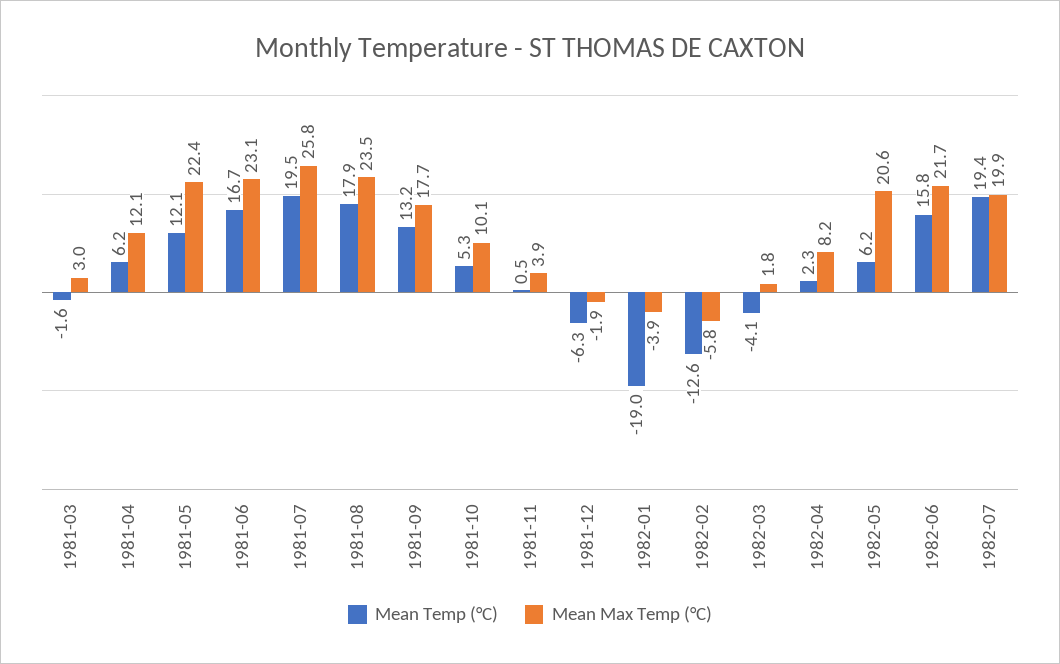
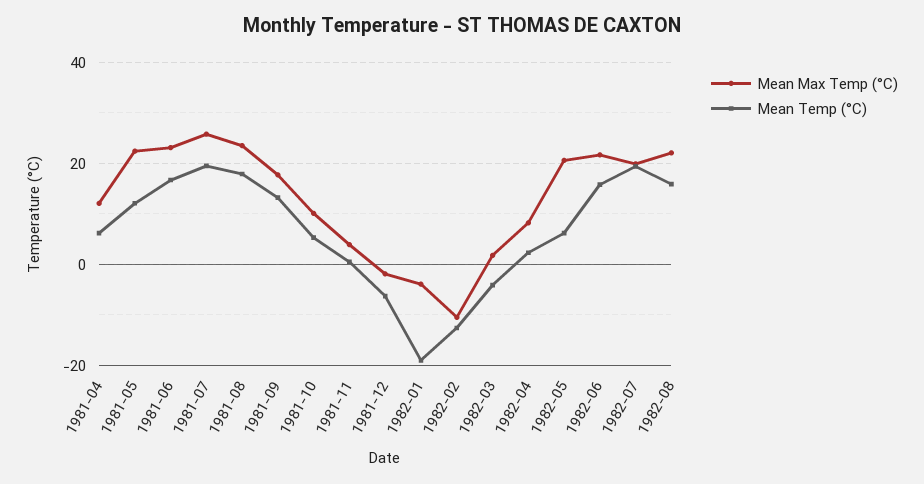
Mean Temp (°C), 1981-03: -1.6 -> none
Mean Max Temp (°C), 1981-03: 3 -> none
Mean Max Temp (°C), 1982-02: -5.8 -> -10
Mean Max Temp (°C), 1982-08: none -> 22
Mean Temp (°C), 1982-08: none -> 16

